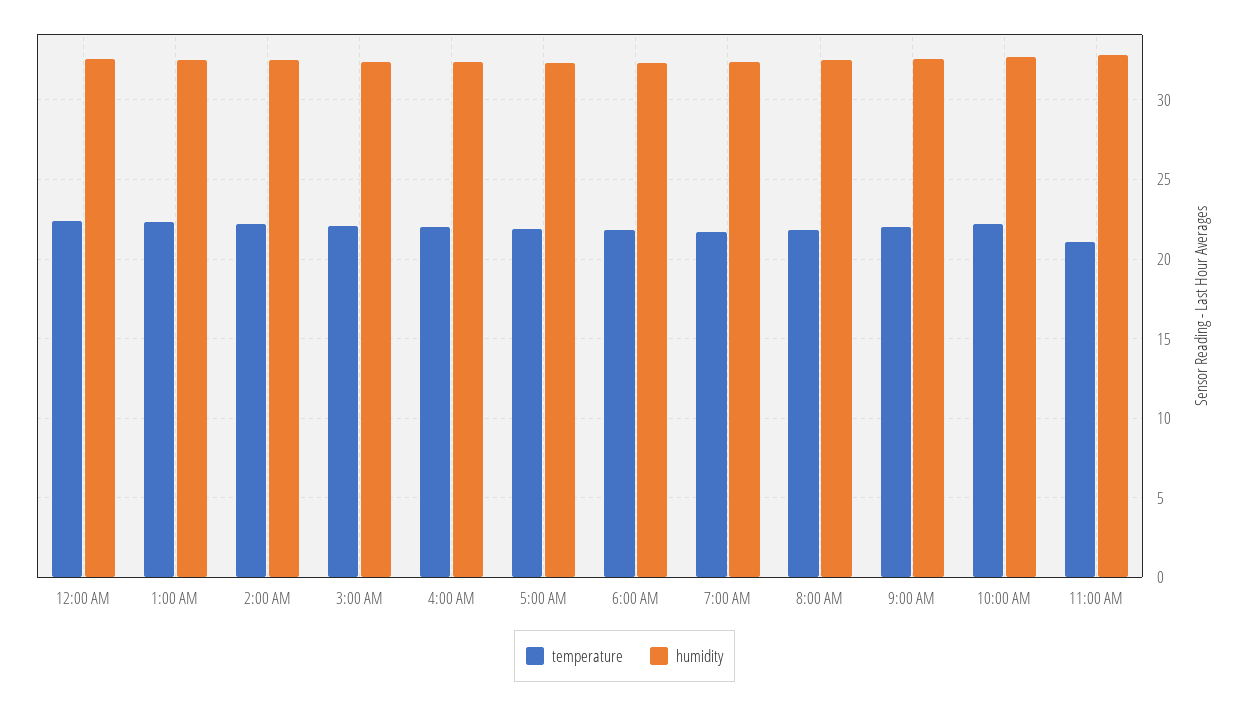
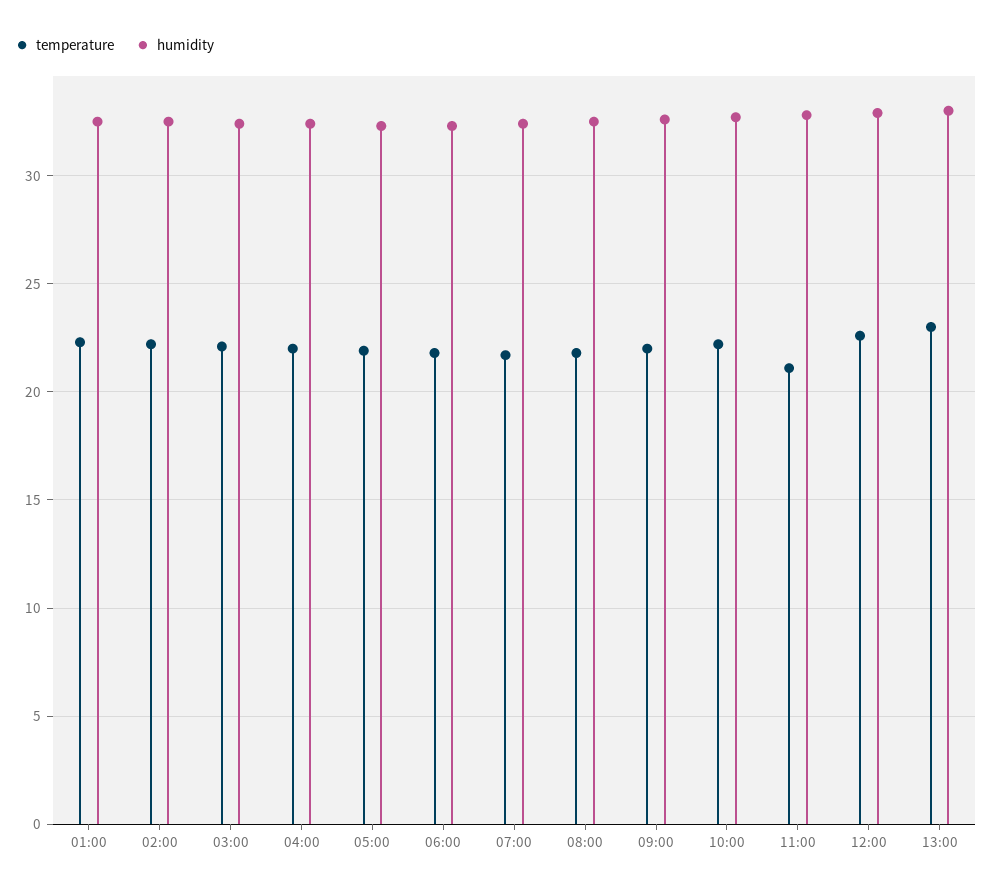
temperature, 12:00 AM: 22.5 -> none
humidity, 12:00 AM: 32.5 -> none
temperature, 12:00: none -> 22.5
humidity, 12:00: none -> 33
temperature, 13:00: none -> 23
humidity, 13:00: none -> 33

